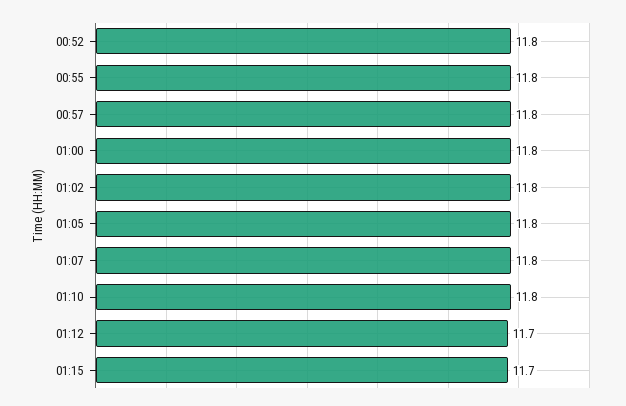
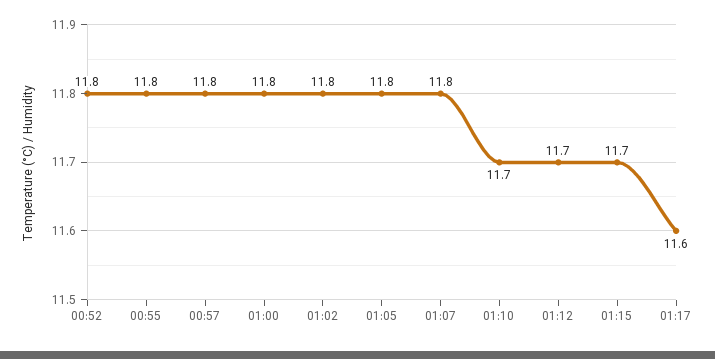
01:10: 11.8 -> 11.7
01:17: none -> 11.6

